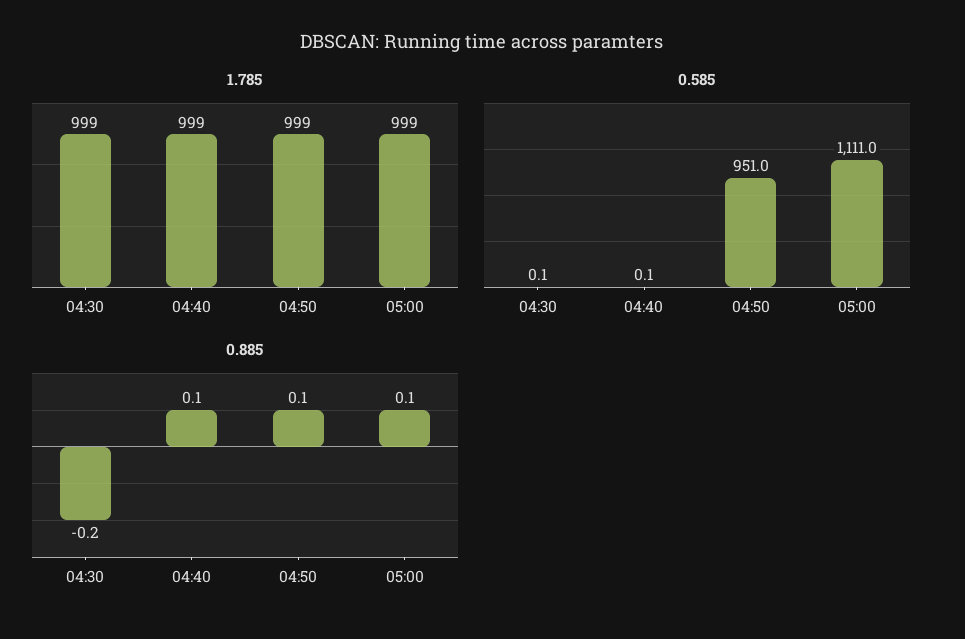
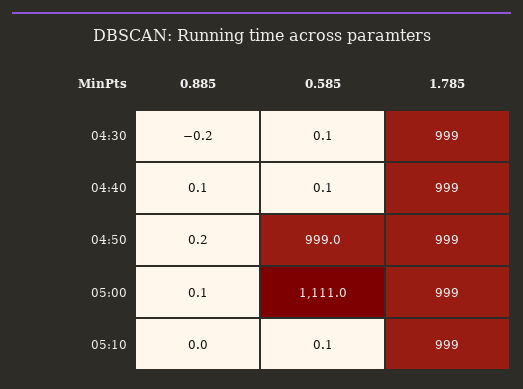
0.585, 04:50: 951 -> 999
0.885, 04:50: 0.1 -> 0.2
0.885, 05:10: none -> 0
0.585, 05:10: none -> 0.1
1.785, 05:10: none -> 999

